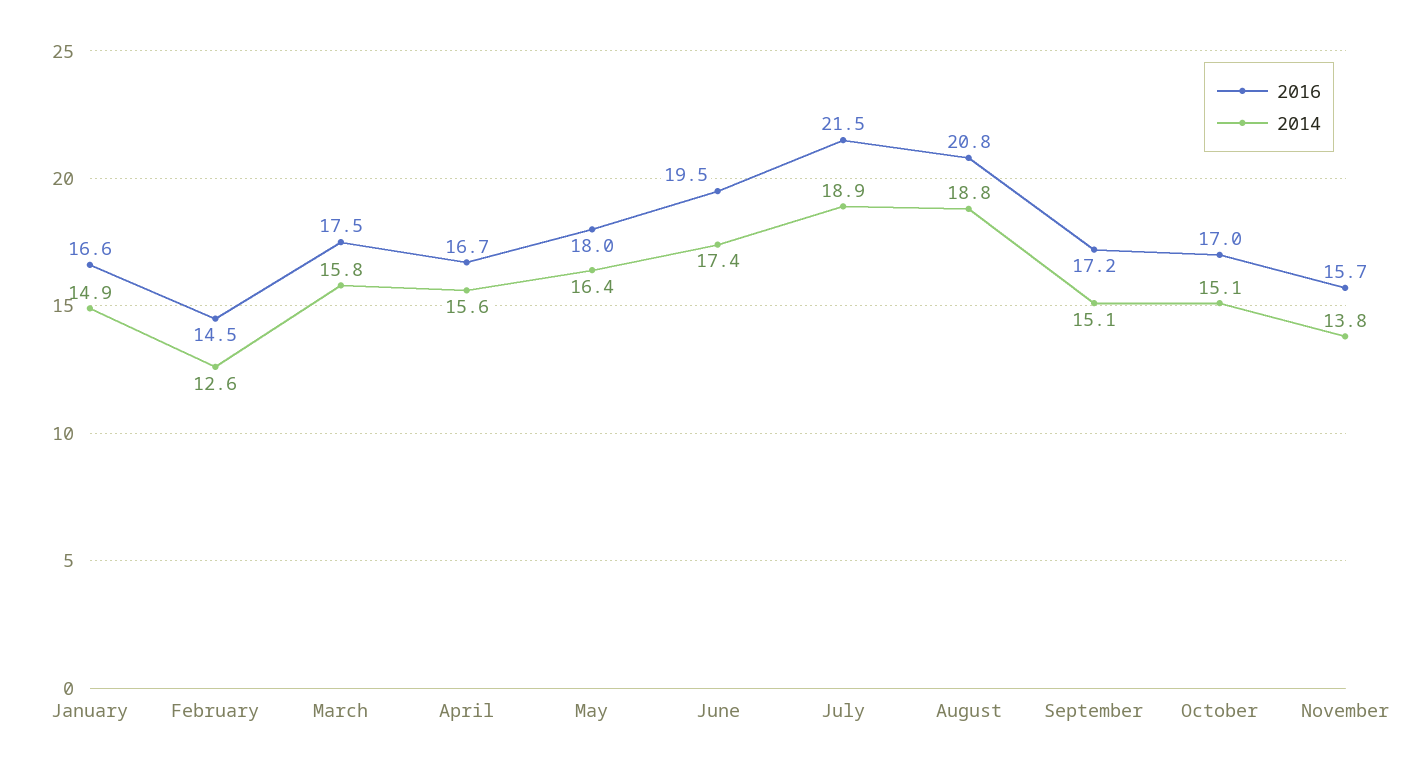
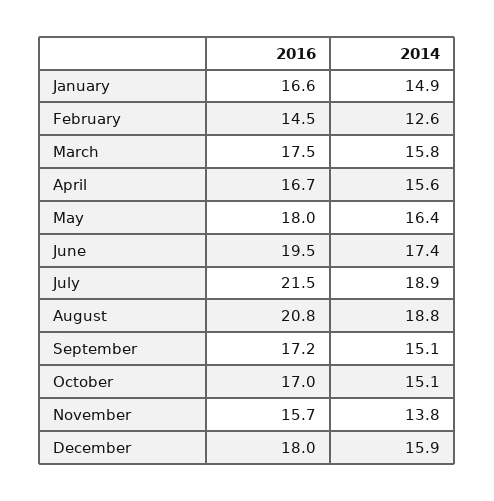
2016, December: none -> 18
2014, December: none -> 15.9

